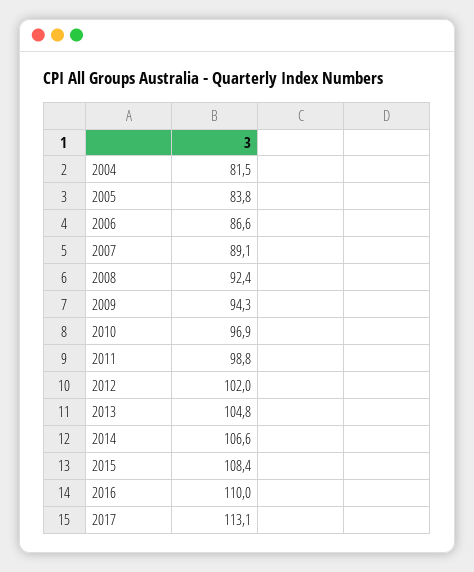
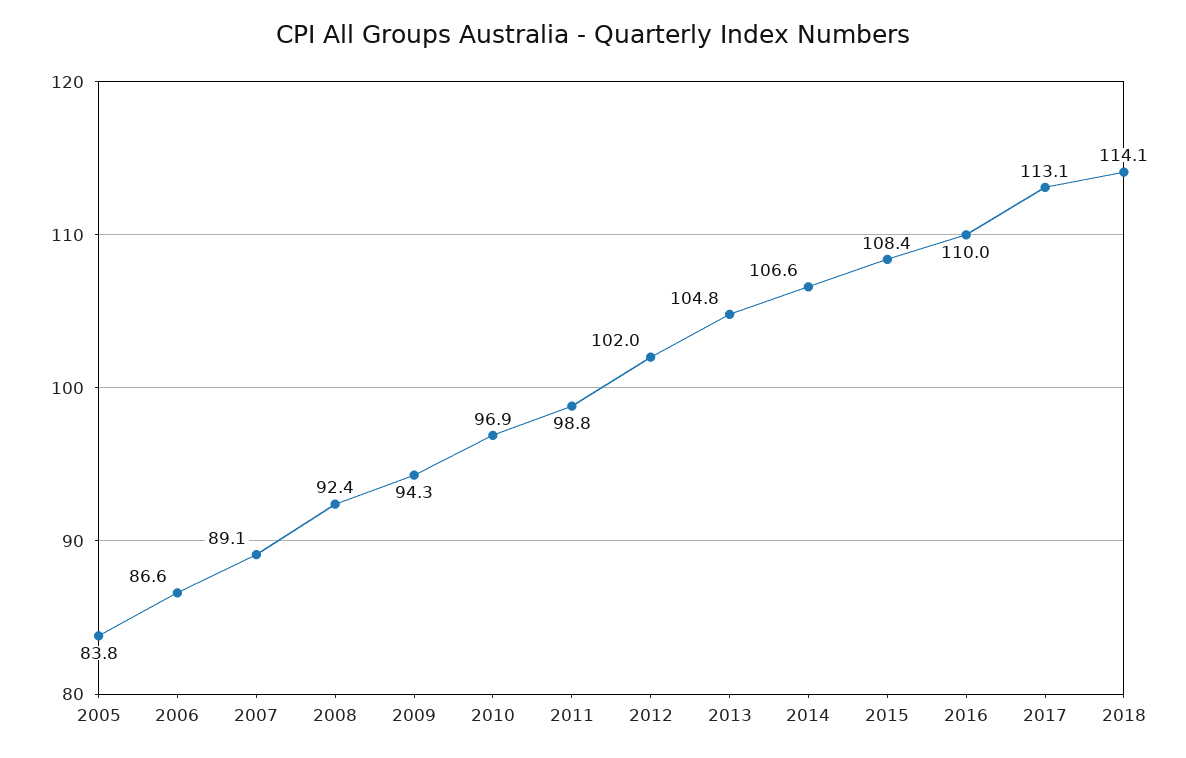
2004: 81.5 -> none
2018: none -> 114.1

